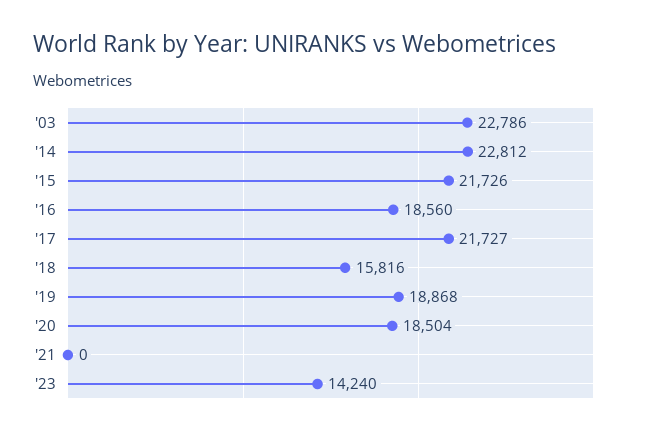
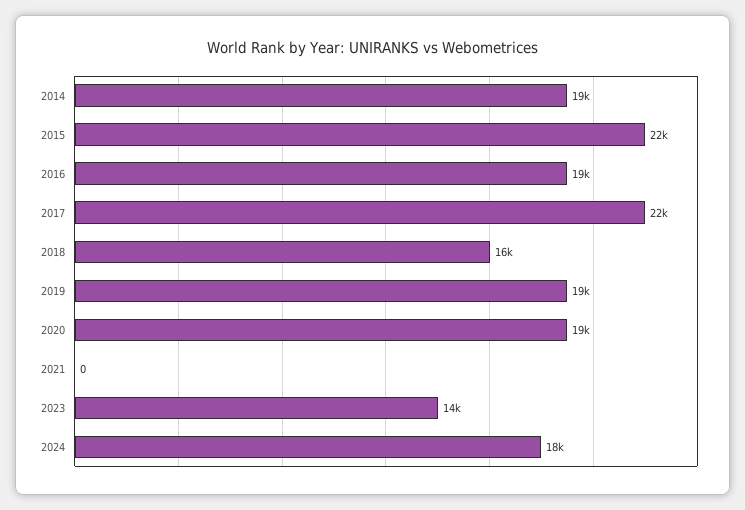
'03: 22786 -> none
'14: 22812 -> 19000
2024: none -> 18000

